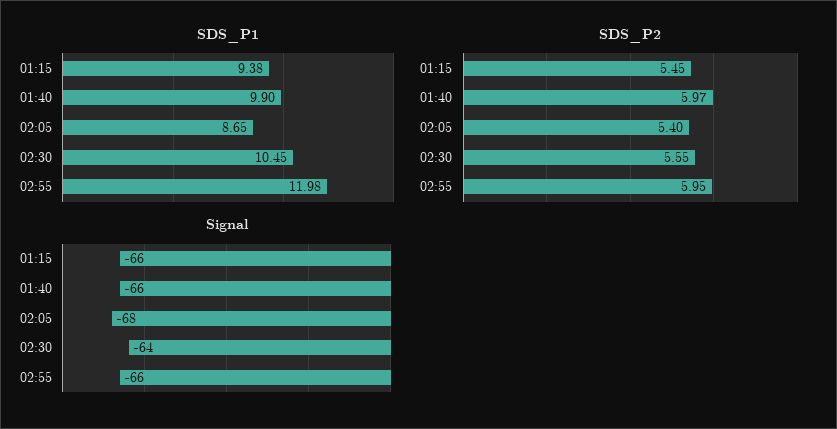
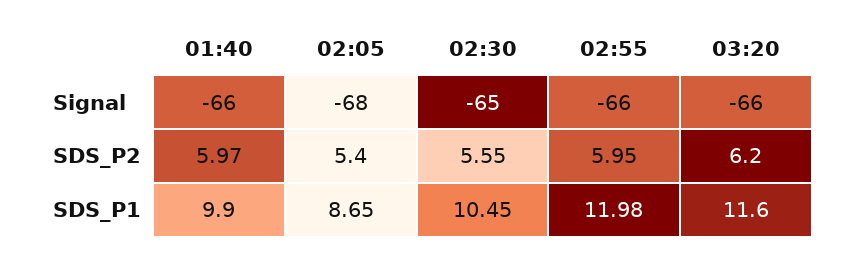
SDS_P1, 01:15: 9.38 -> none
SDS_P2, 01:15: 5.45 -> none
Signal, 01:15: -66 -> none
Signal, 02:30: -64 -> -65
Signal, 03:20: none -> -66
SDS_P2, 03:20: none -> 6.2
SDS_P1, 03:20: none -> 11.6

